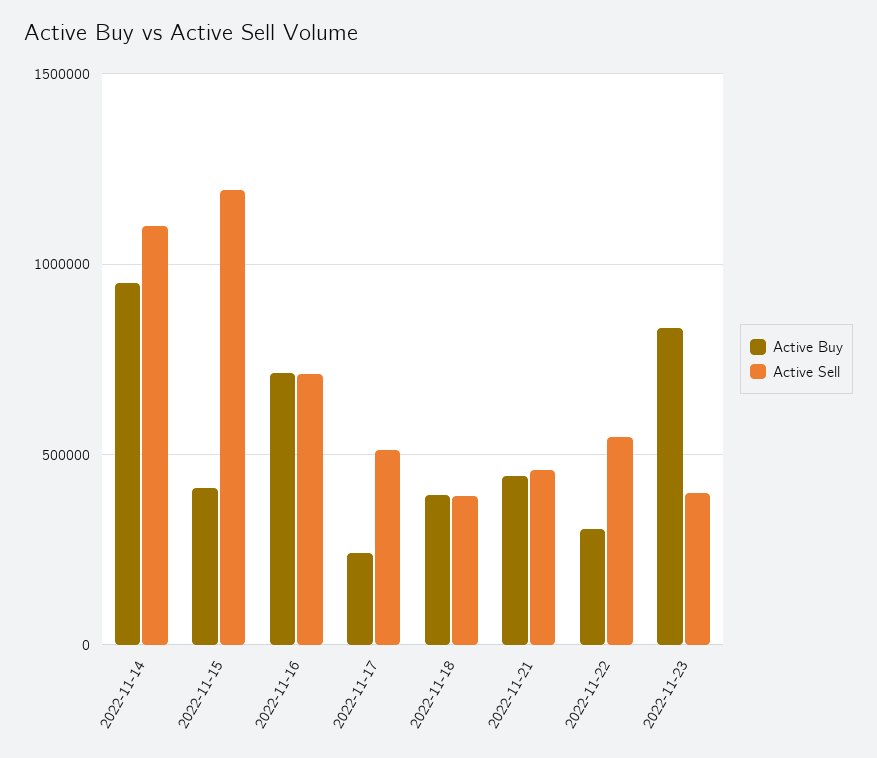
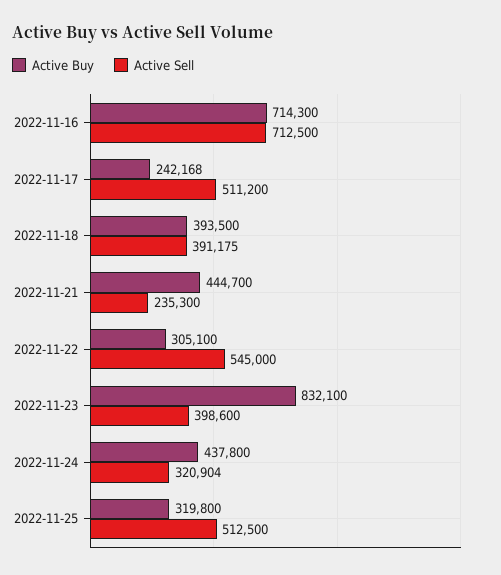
Active Buy, 2022-11-14: 950000 -> none
Active Sell, 2022-11-14: 1100000 -> none
Active Buy, 2022-11-15: 400000 -> none
Active Sell, 2022-11-15: 1200000 -> none
Active Sell, 2022-11-21: 450000 -> 235300
Active Buy, 2022-11-24: none -> 437800
Active Sell, 2022-11-24: none -> 320904
Active Buy, 2022-11-25: none -> 319800
Active Sell, 2022-11-25: none -> 512500

